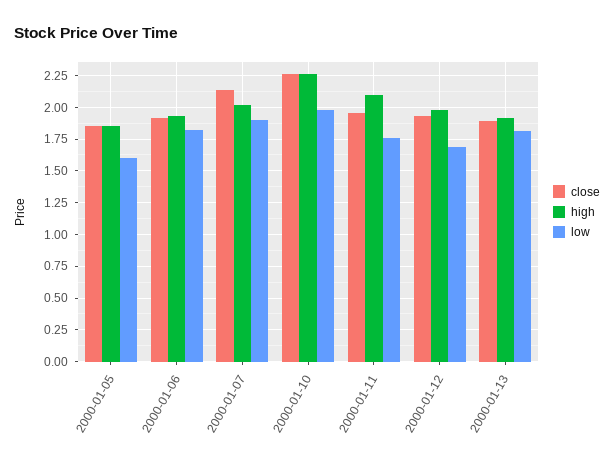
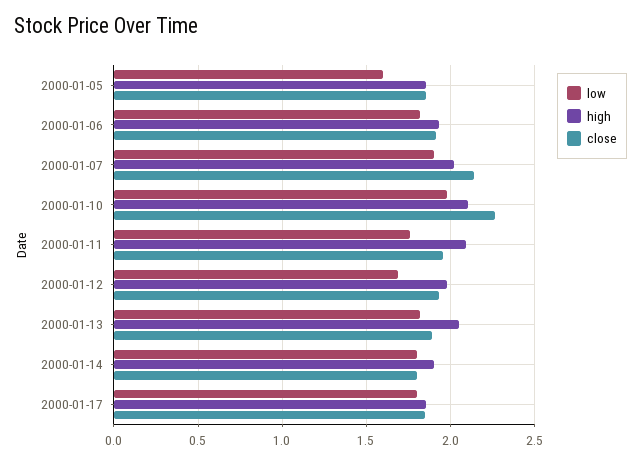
high, 2000-01-10: 2.25 -> 2.1
high, 2000-01-13: 1.9 -> 2.05
low, 2000-01-14: none -> 1.8
high, 2000-01-14: none -> 1.9
close, 2000-01-14: none -> 1.8
low, 2000-01-17: none -> 1.8
high, 2000-01-17: none -> 1.85
close, 2000-01-17: none -> 1.85

